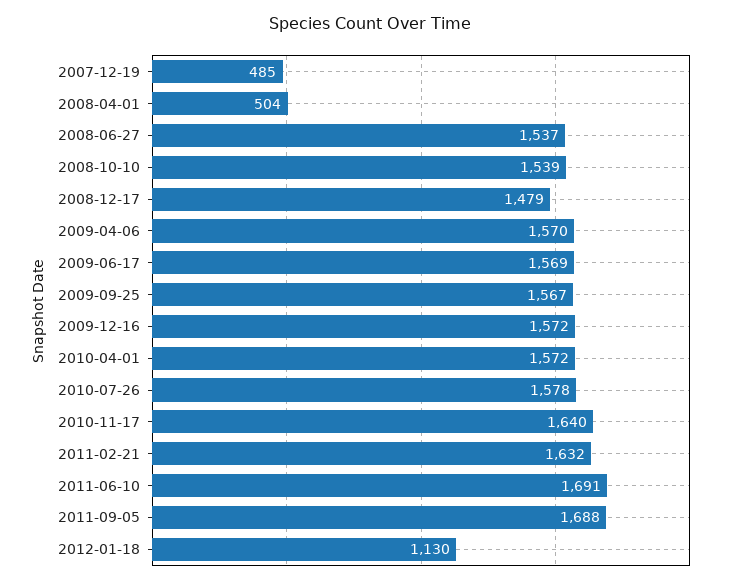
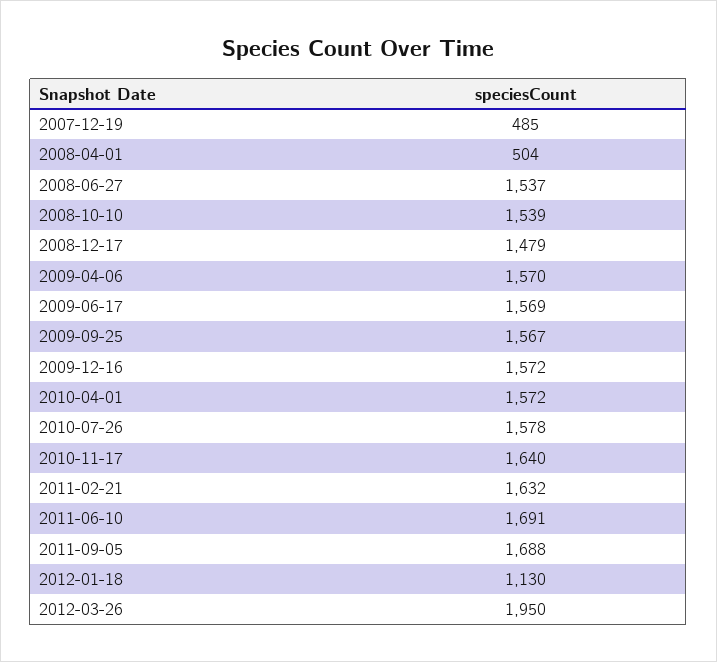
2012-03-26: none -> 1950

